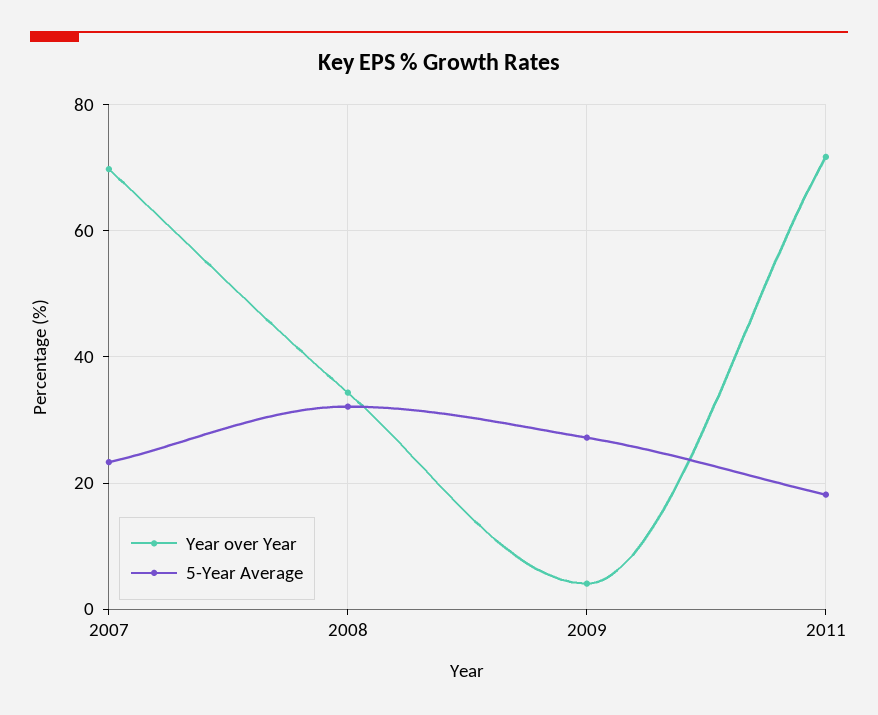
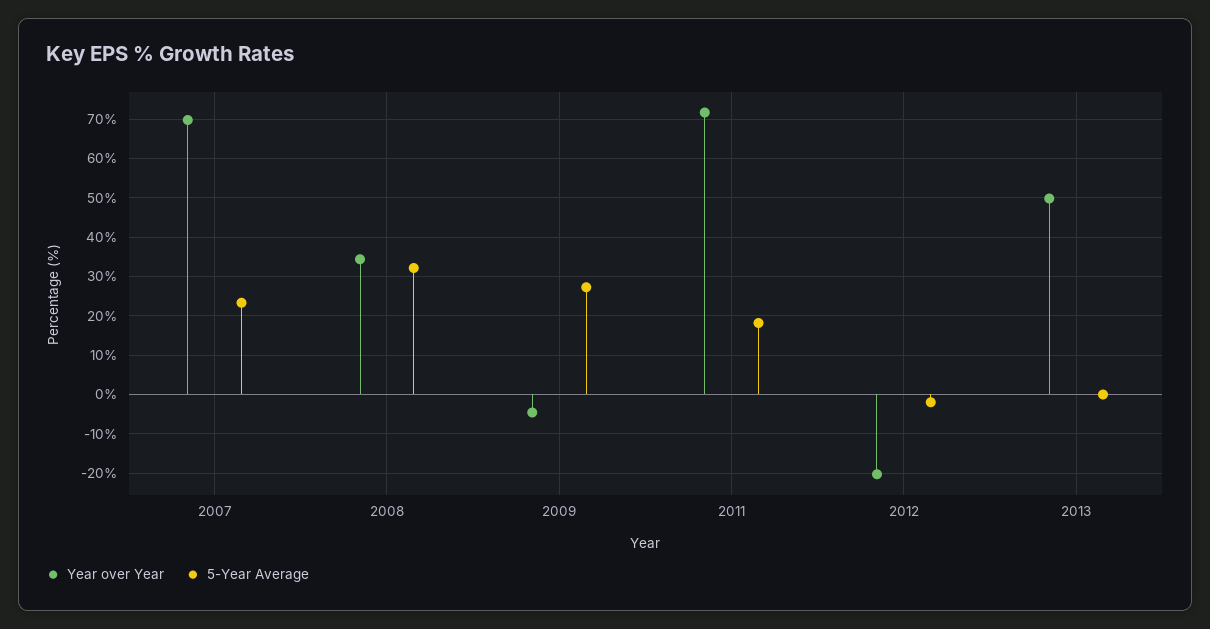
Year over Year, 2009: 4 -> -4
Year over Year, 2012: none -> -20
5-Year Average, 2012: none -> -2
Year over Year, 2013: none -> 50
5-Year Average, 2013: none -> 0

